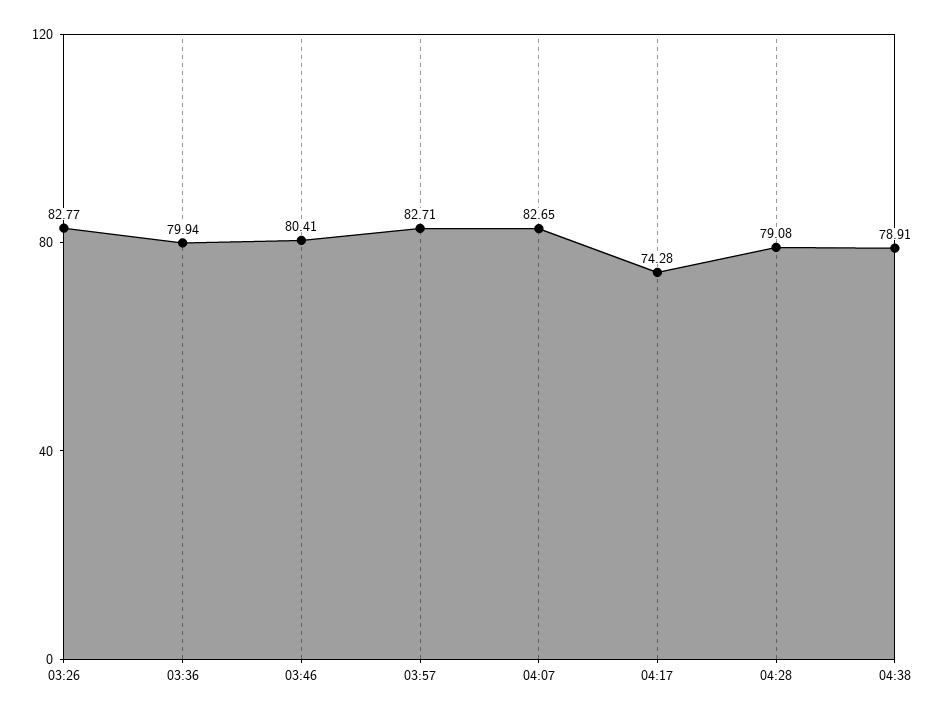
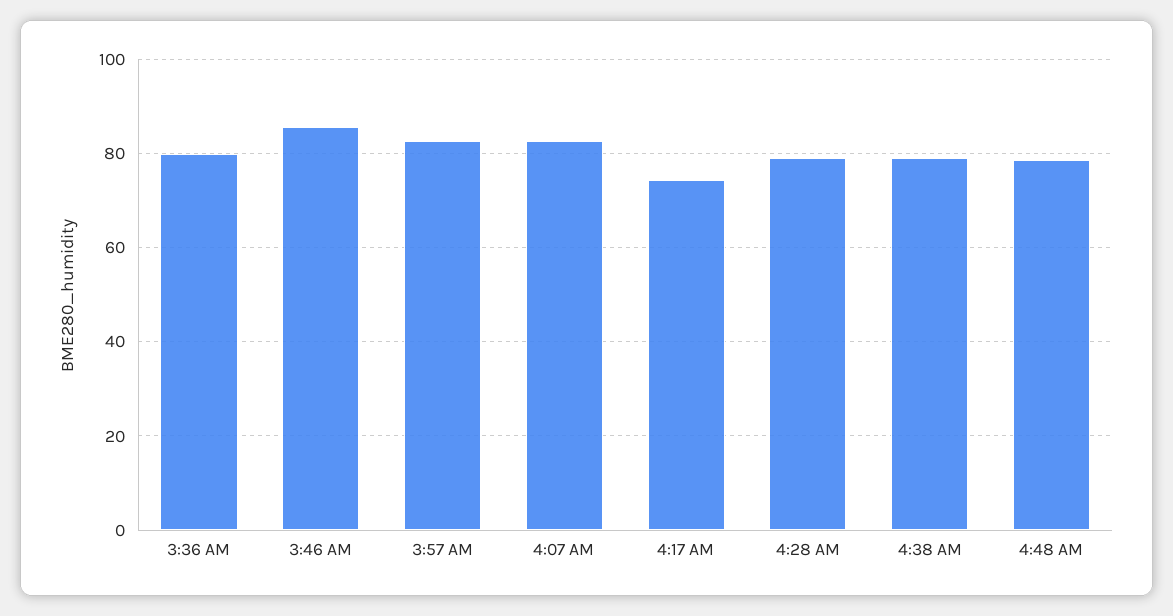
03:26: 82.77 -> none
03:46: 80.41 -> 86
4:48 AM: none -> 78

